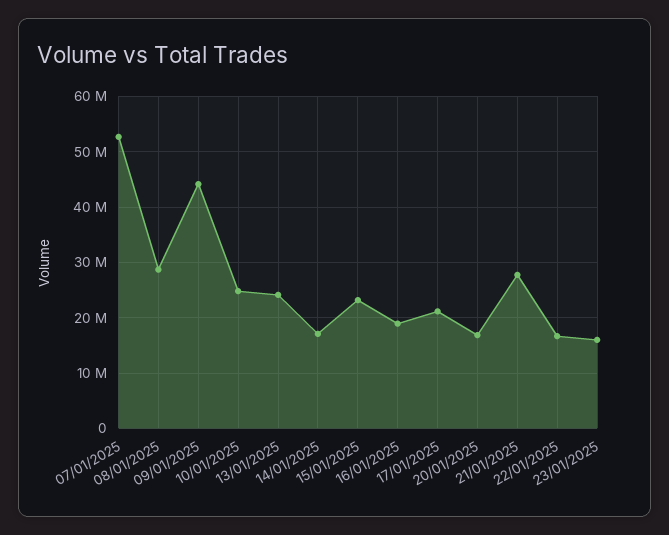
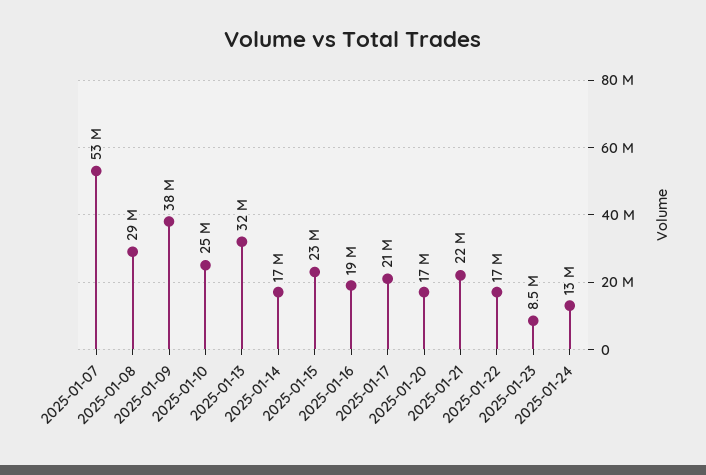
09/01/2025: 44000000 -> 38000000
13/01/2025: 24000000 -> 32000000
21/01/2025: 28000000 -> 22000000
23/01/2025: 16000000 -> 8500000
2025-01-24: none -> 13000000

